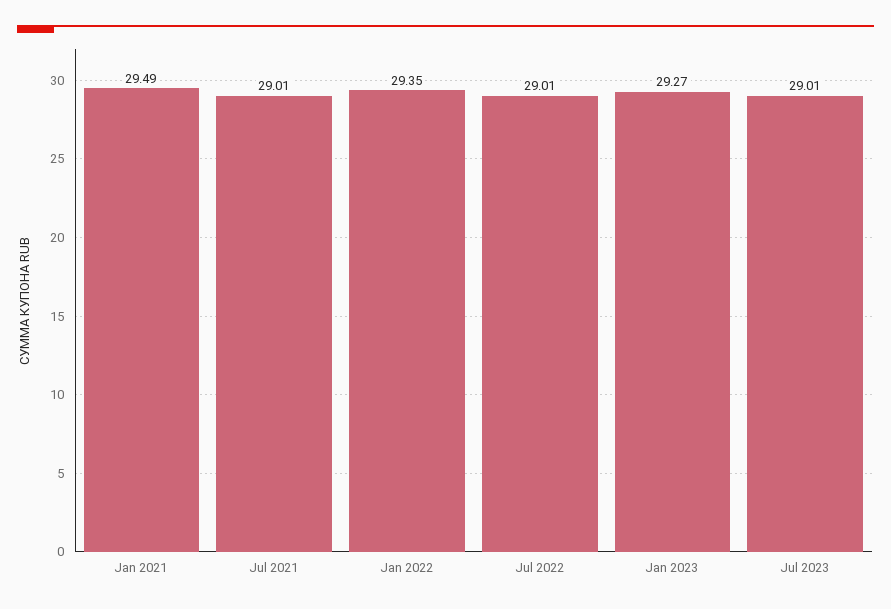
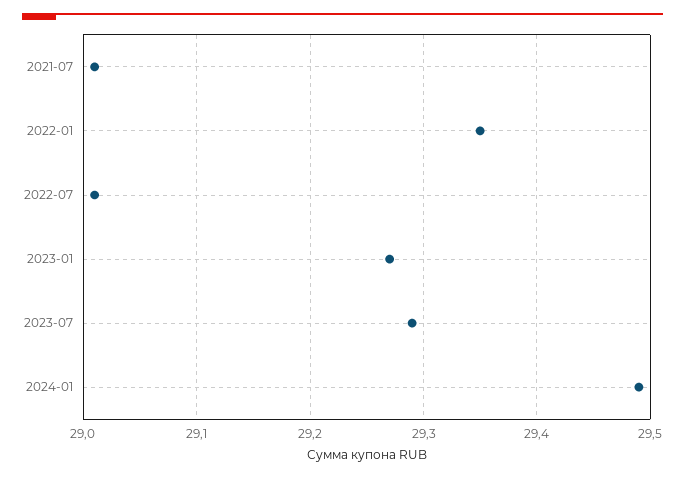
Jan 2021: 29.49 -> none
Jul 2023: 29.01 -> 29.29
2024-01: none -> 29.49

